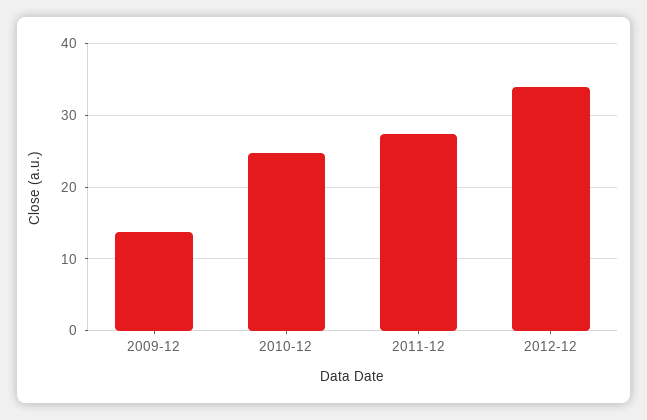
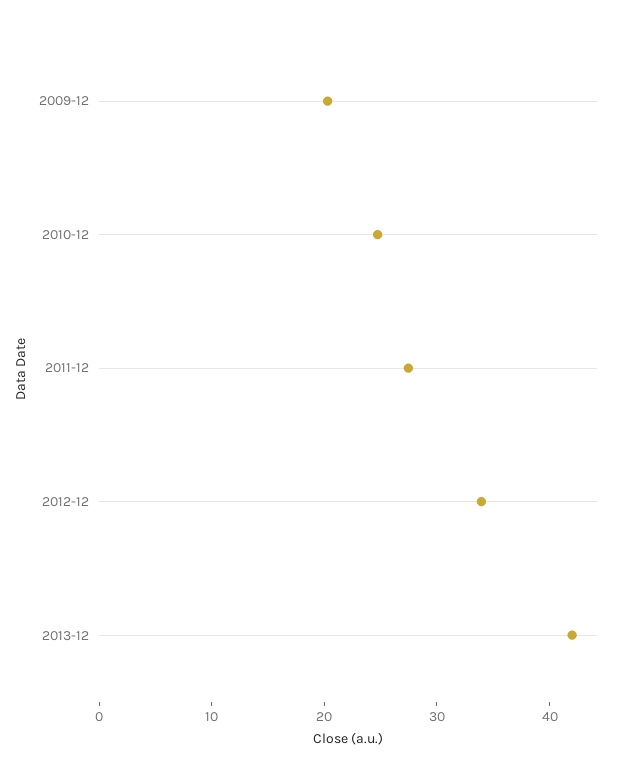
2009-12: 14 -> 20
2013-12: none -> 42

